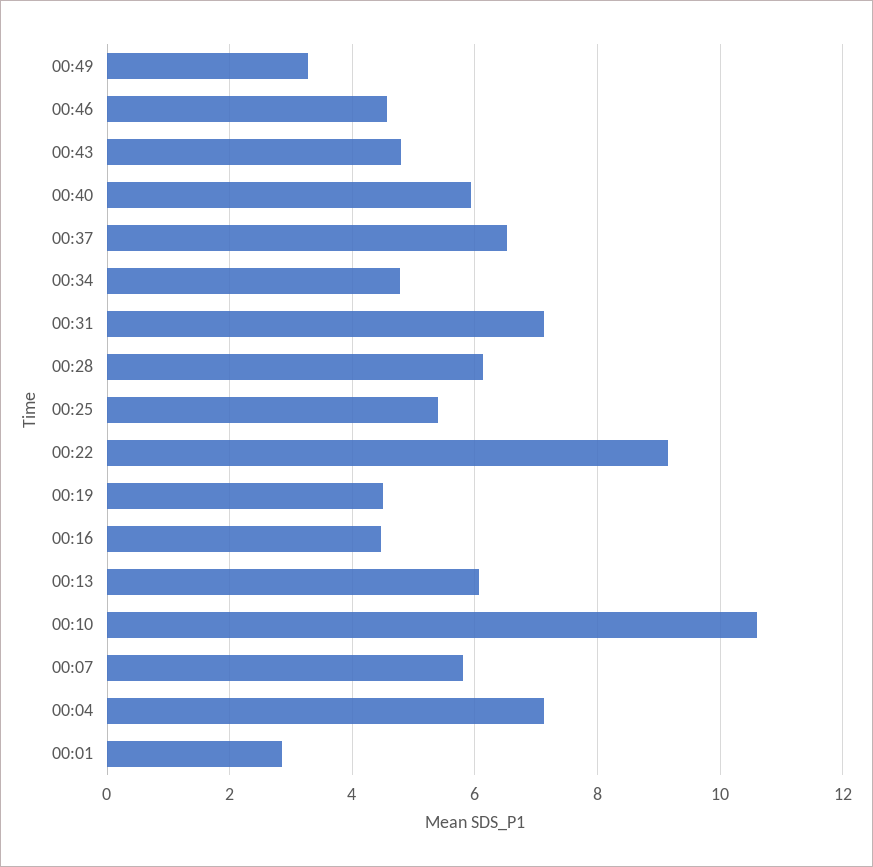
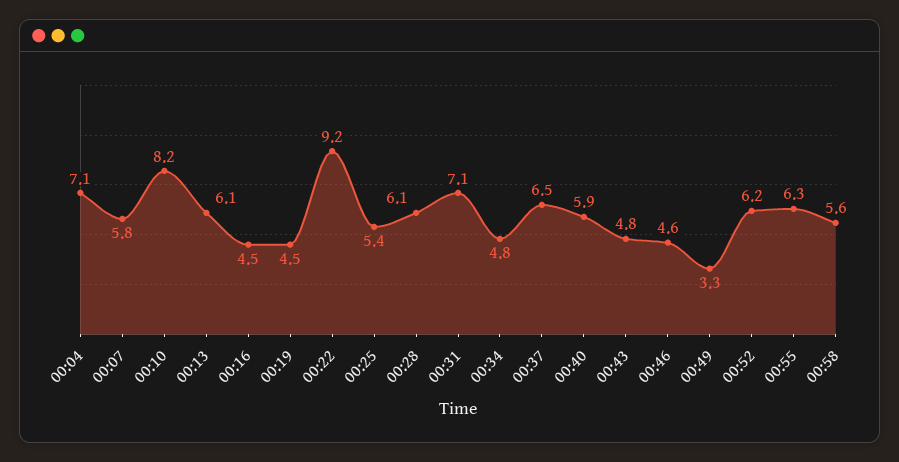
00:10: 10.6 -> 8.2
00:01: 2.8 -> none
00:52: none -> 6.2
00:55: none -> 6.3
00:58: none -> 5.6

